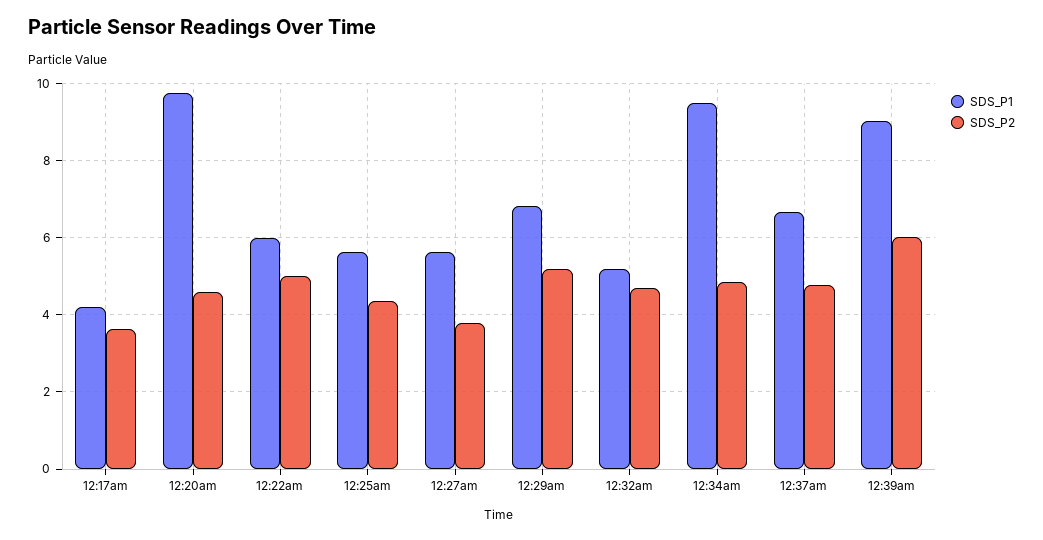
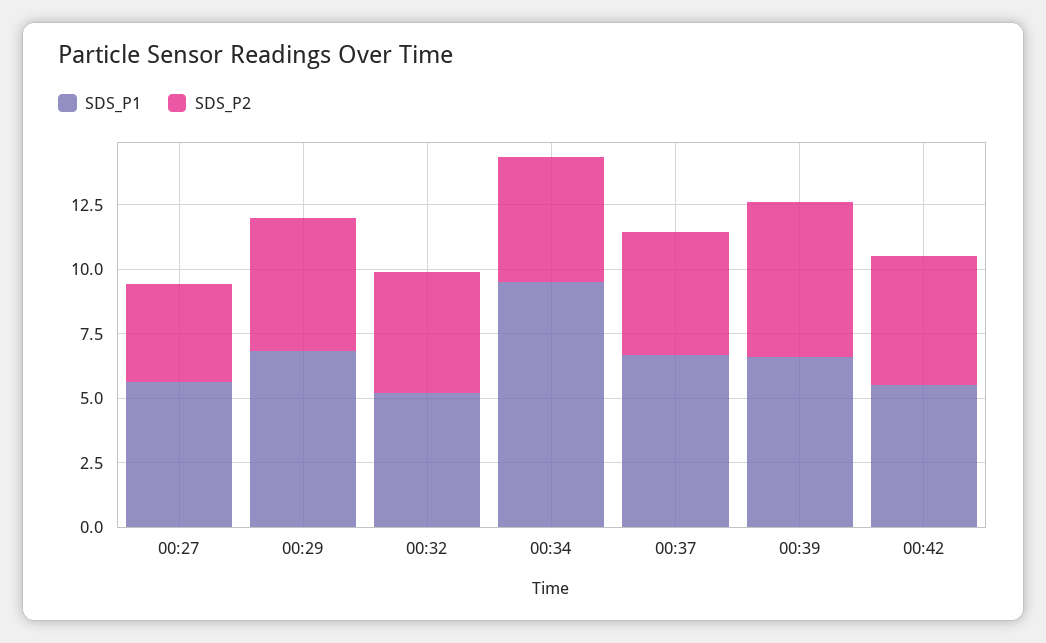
SDS_P1, 12:17am: 4.2 -> none
SDS_P2, 12:17am: 3.6 -> none
SDS_P1, 12:20am: 9.8 -> none
SDS_P2, 12:20am: 4.6 -> none
SDS_P1, 12:22am: 6 -> none
SDS_P2, 12:22am: 5 -> none
SDS_P1, 12:25am: 5.6 -> none
SDS_P2, 12:25am: 4.4 -> none
SDS_P1, 12:39am: 9 -> 6.5
SDS_P1, 00:42: none -> 5.5
SDS_P2, 00:42: none -> 5

